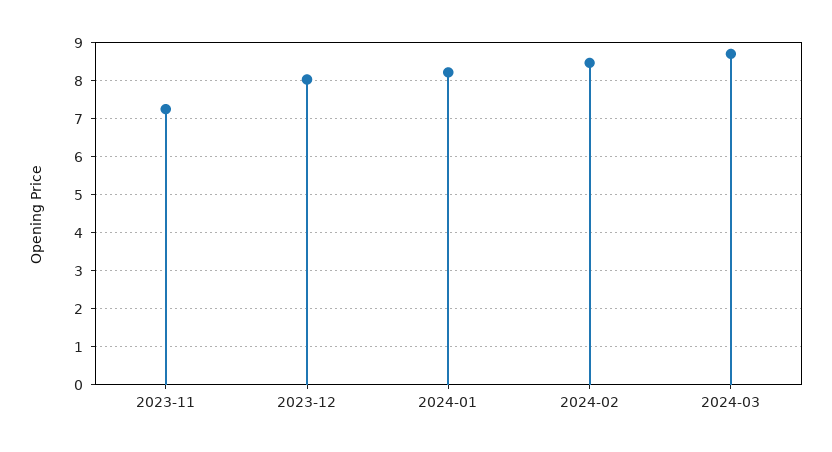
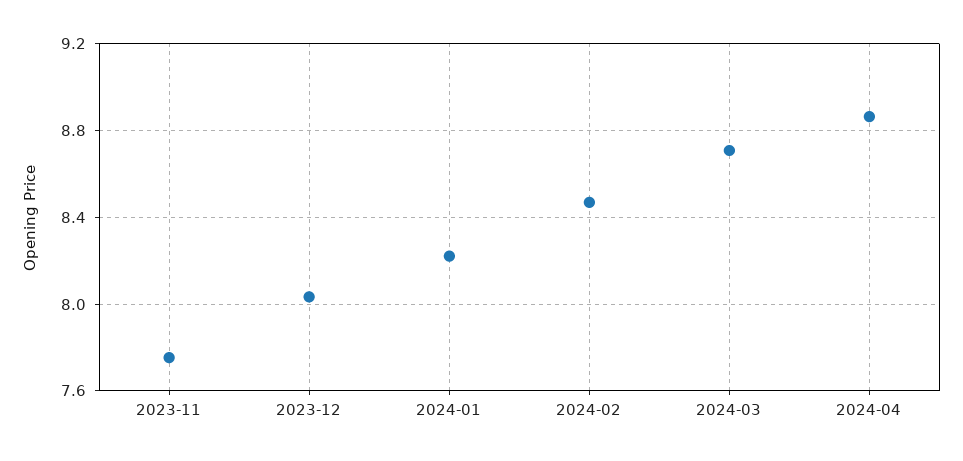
2023-11: 7.2 -> 7.75
2024-04: none -> 8.85

